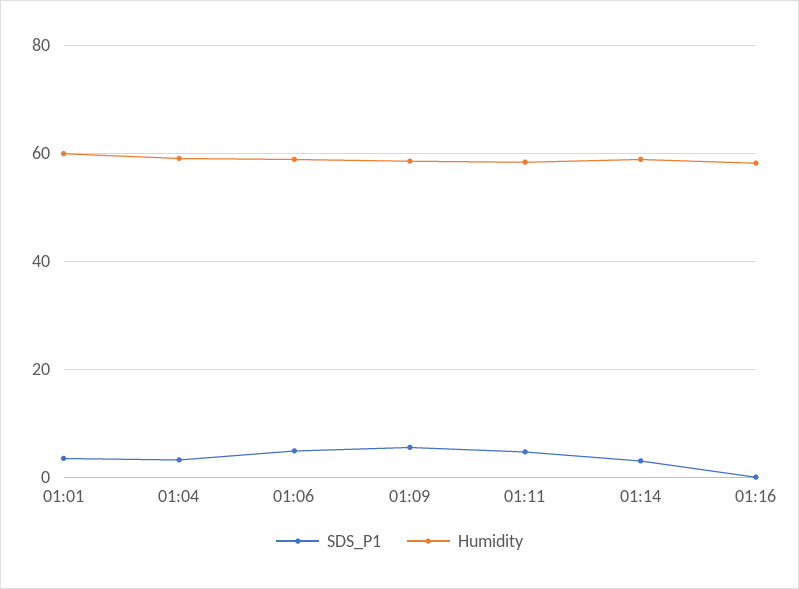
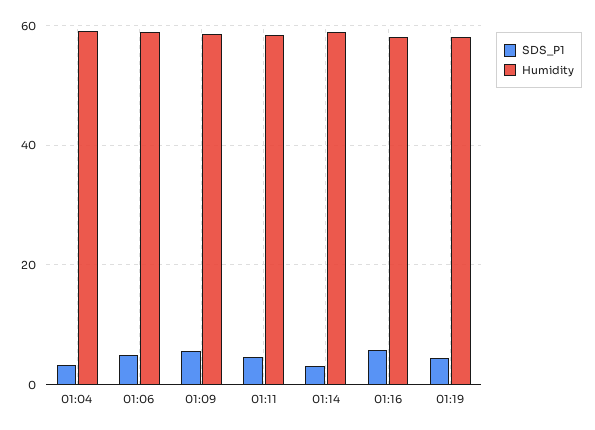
SDS_P1, 01:01: 4 -> none
Humidity, 01:01: 60 -> none
SDS_P1, 01:16: 0 -> 6
SDS_P1, 01:19: none -> 4
Humidity, 01:19: none -> 58

